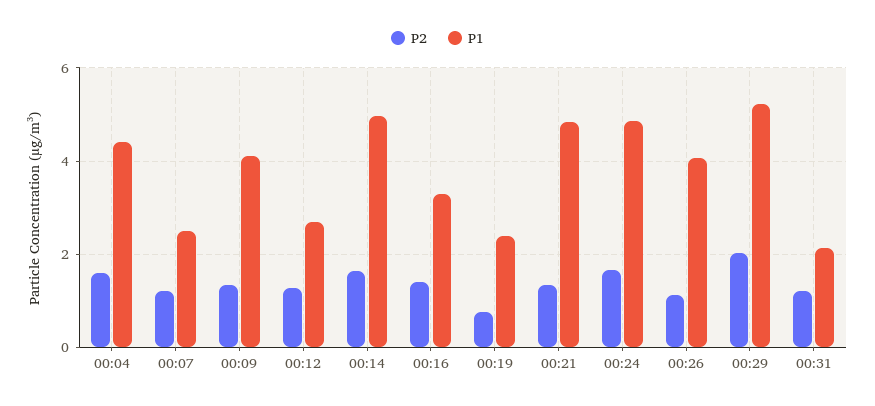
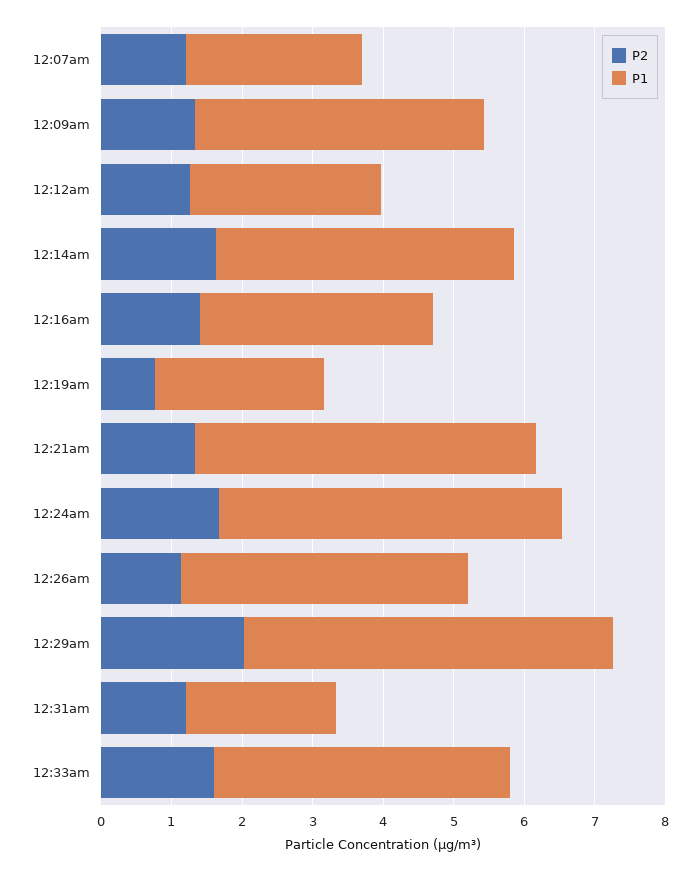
P2, 00:04: 1.6 -> none
P1, 00:04: 4.4 -> none
P1, 00:14: 5 -> 4.2
P2, 12:33am: none -> 1.6
P1, 12:33am: none -> 4.2

